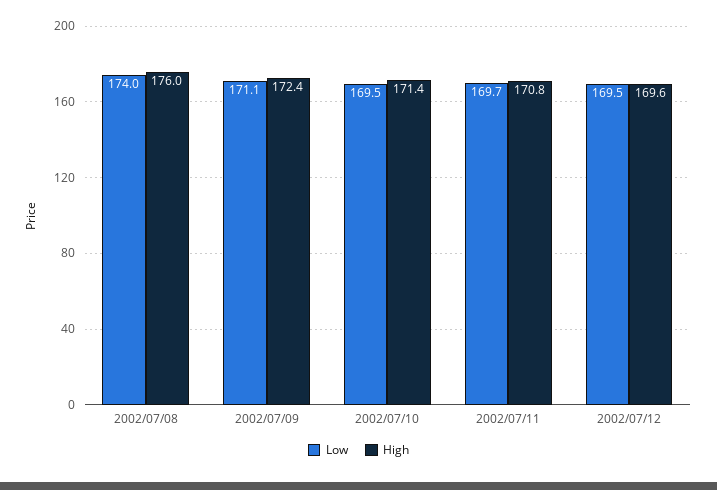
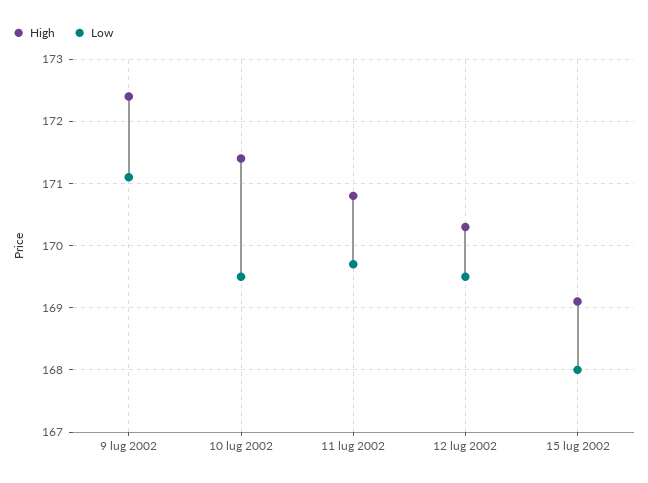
Low, 2002/07/08: 174 -> none
High, 2002/07/08: 176 -> none
High, 2002/07/12: 169.6 -> 170.3
High, 15 lug 2002: none -> 169.1
Low, 15 lug 2002: none -> 168

